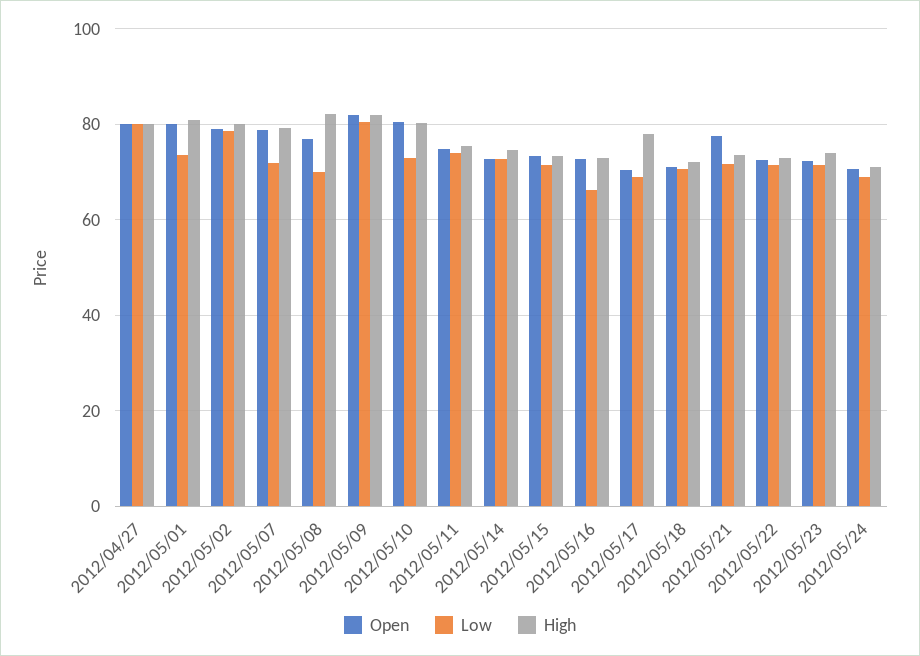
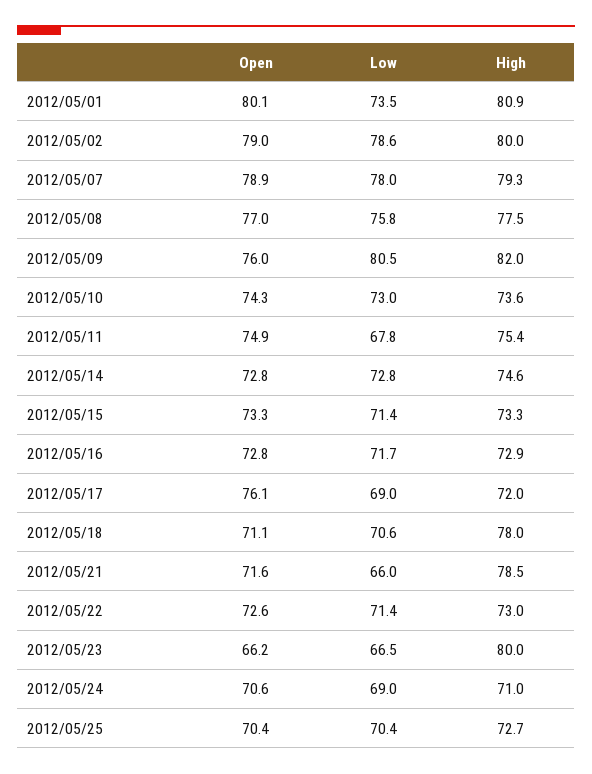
Open, 2012/04/27: 80 -> none
Low, 2012/04/27: 80 -> none
High, 2012/04/27: 80 -> none
Low, 2012/05/07: 72 -> 78
Low, 2012/05/08: 70 -> 75.8
High, 2012/05/08: 82 -> 77.5
Open, 2012/05/09: 82 -> 76
Open, 2012/05/10: 80 -> 74.3
High, 2012/05/10: 80 -> 73.6
Low, 2012/05/11: 74 -> 67.8
Low, 2012/05/16: 66 -> 71.7
Open, 2012/05/17: 70 -> 76.1
High, 2012/05/17: 78 -> 72
High, 2012/05/18: 72 -> 78
Open, 2012/05/21: 78 -> 71.6
Low, 2012/05/21: 72 -> 66
High, 2012/05/21: 74 -> 78.5
Open, 2012/05/23: 72 -> 66.2
Low, 2012/05/23: 72 -> 66.5
High, 2012/05/23: 74 -> 80
Open, 2012/05/25: none -> 70.4
Low, 2012/05/25: none -> 70.4
High, 2012/05/25: none -> 72.7

